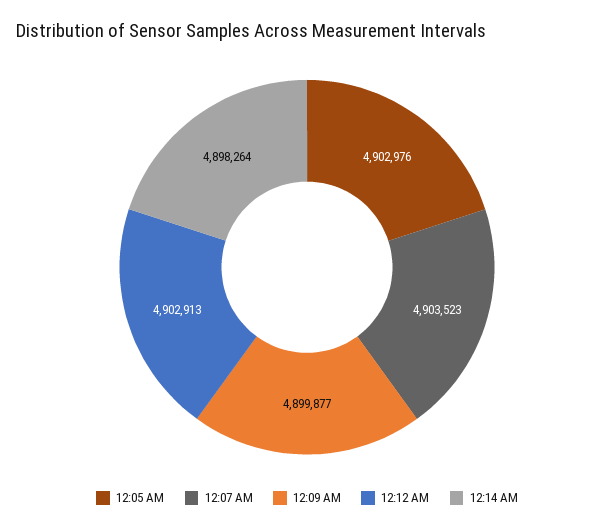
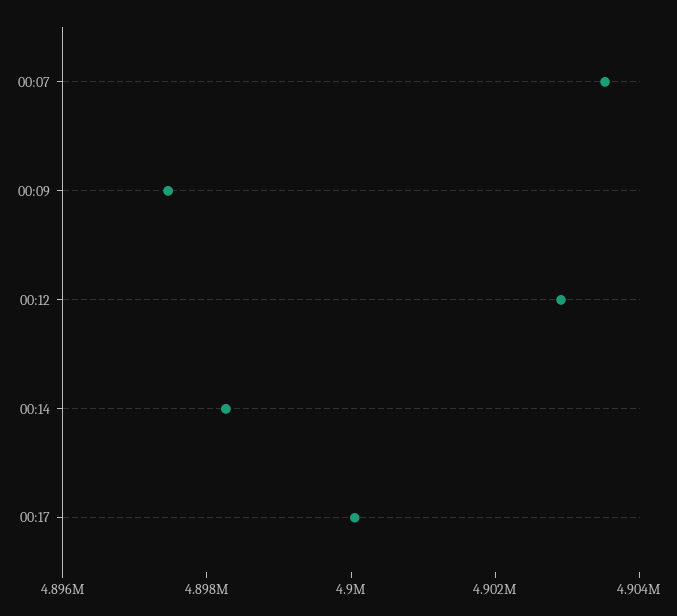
12:05 AM: 4902976 -> none
12:09 AM: 4899877 -> 4897500
00:17: none -> 4900000

